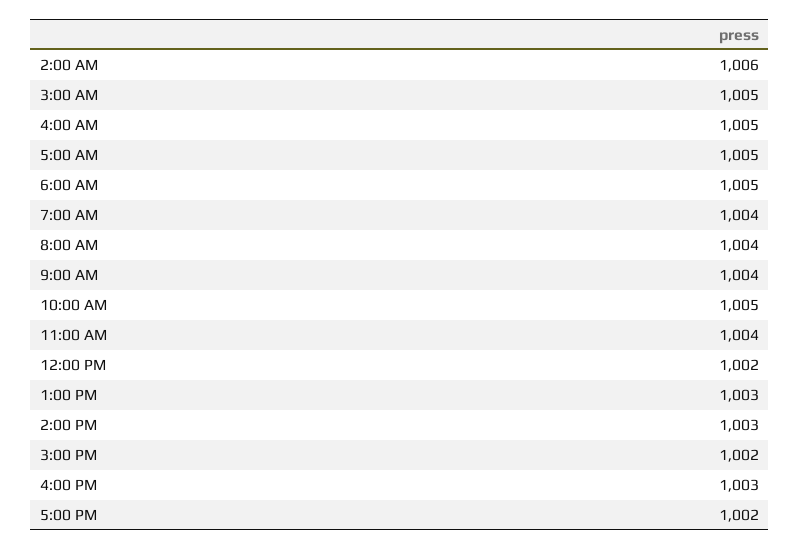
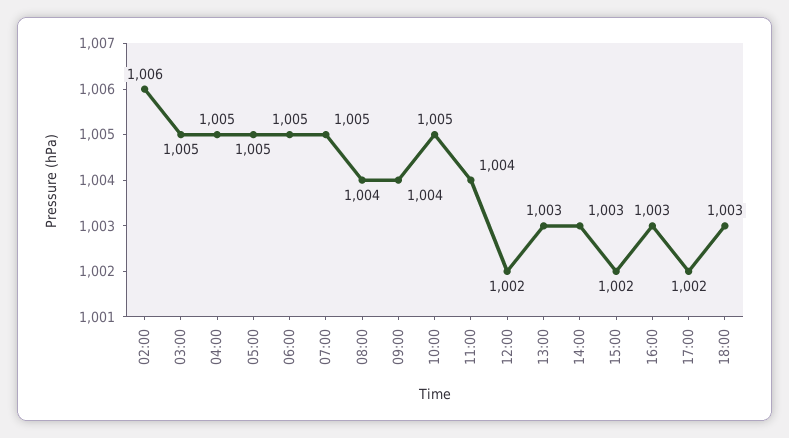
7:00 AM: 1004 -> 1005
18:00: none -> 1003

